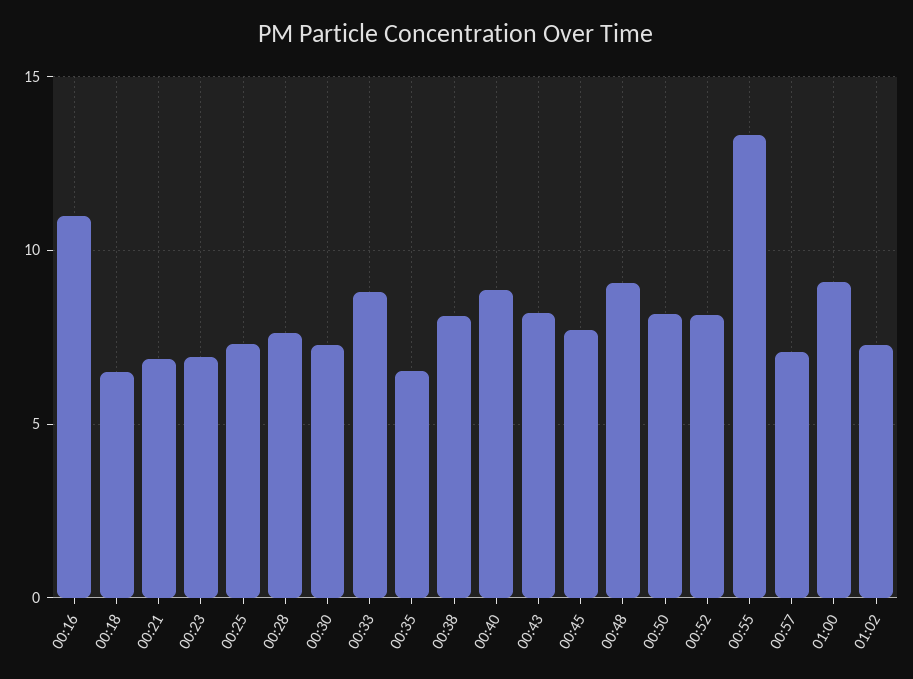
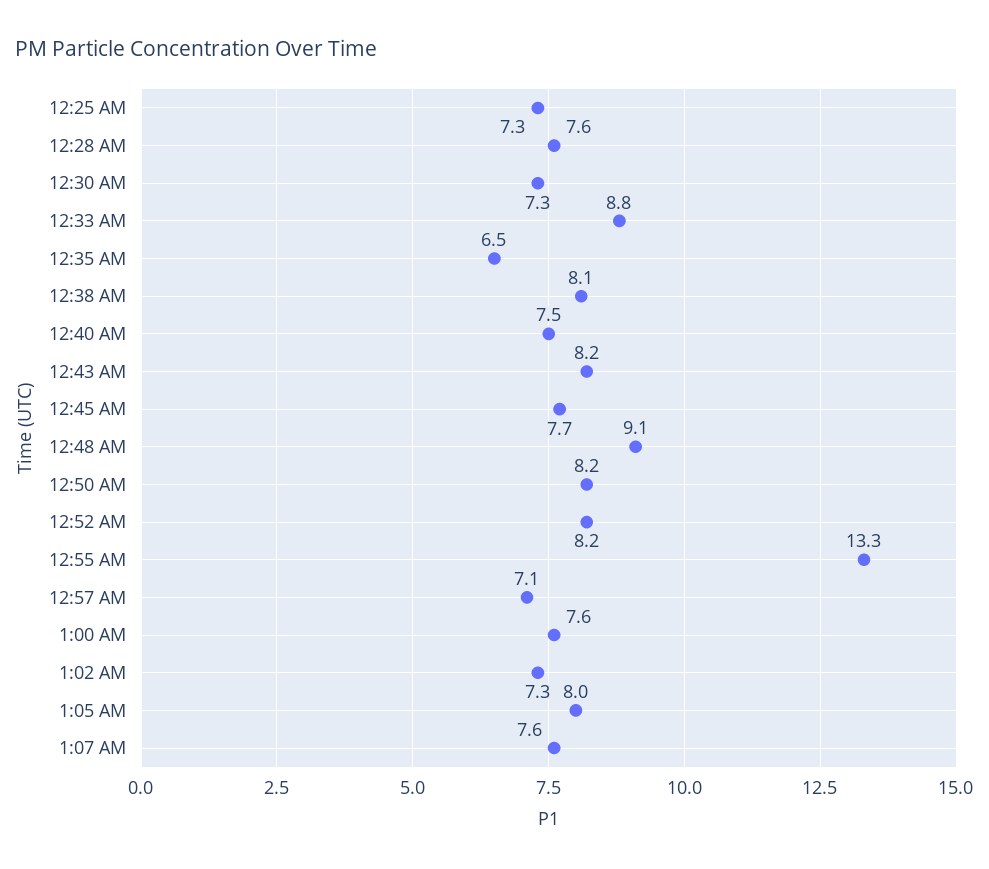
00:16: 11 -> none
00:18: 6.5 -> none
00:21: 7 -> none
00:23: 7 -> none
00:40: 9 -> 7.5
01:00: 9 -> 7.6
1:05 AM: none -> 8
1:07 AM: none -> 7.6

